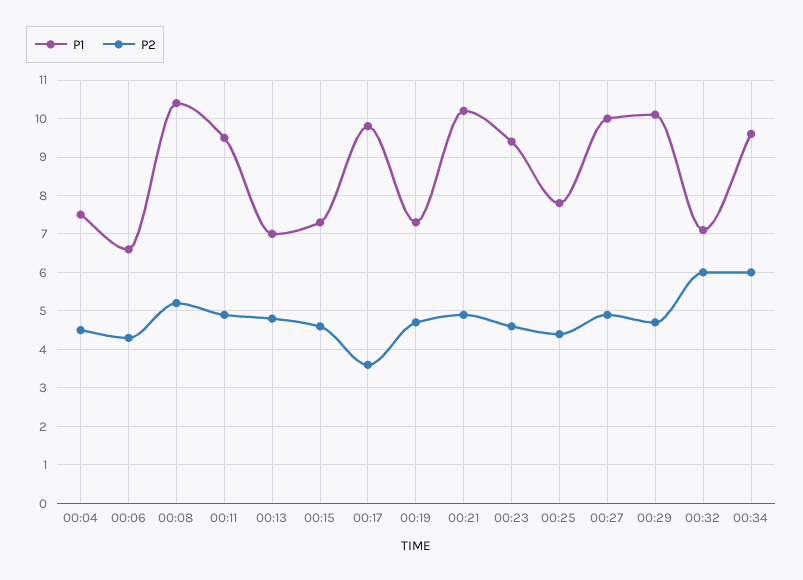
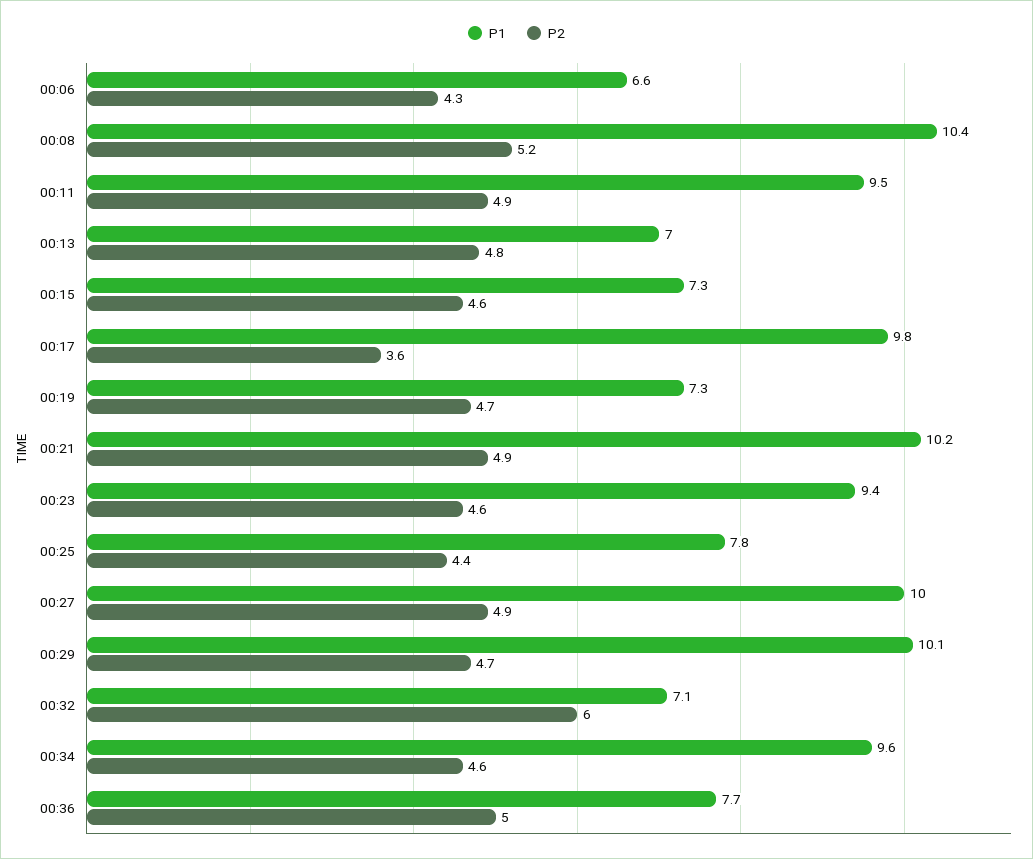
P1, 00:04: 7.5 -> none
P2, 00:04: 4.5 -> none
P2, 00:34: 6 -> 4.6
P1, 00:36: none -> 7.7
P2, 00:36: none -> 5

